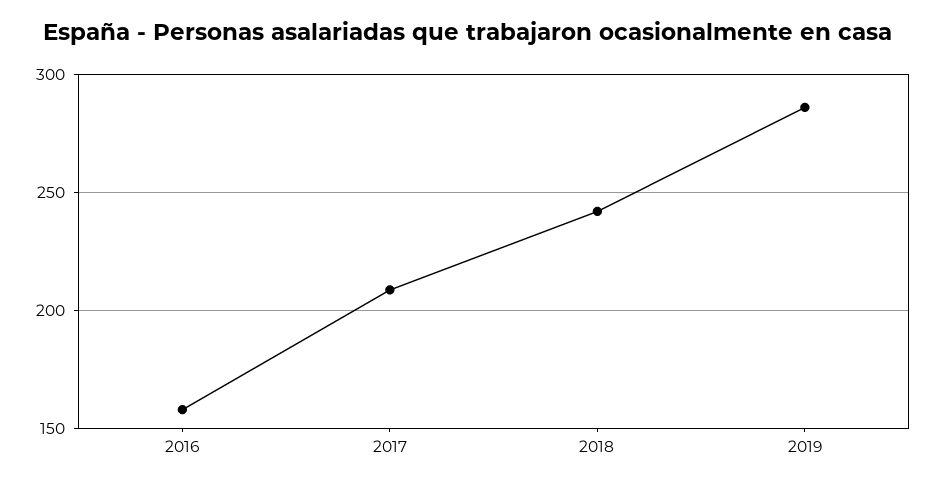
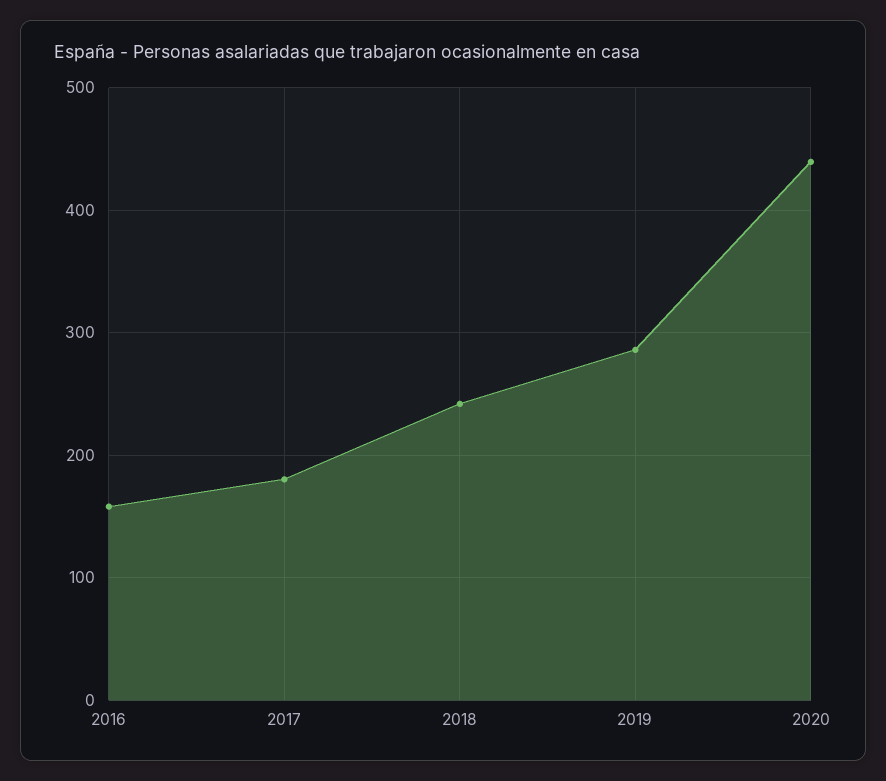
2017: 210 -> 180
2020: none -> 440

